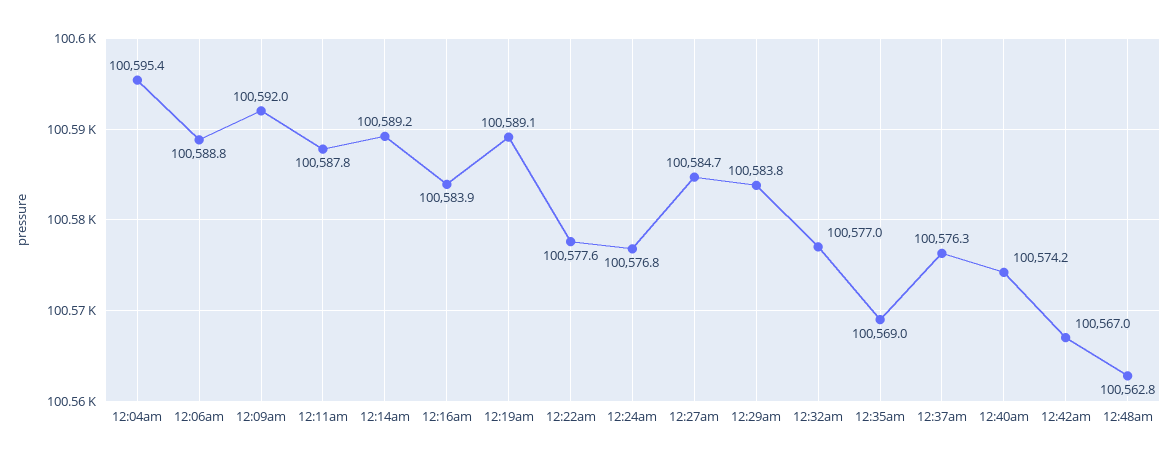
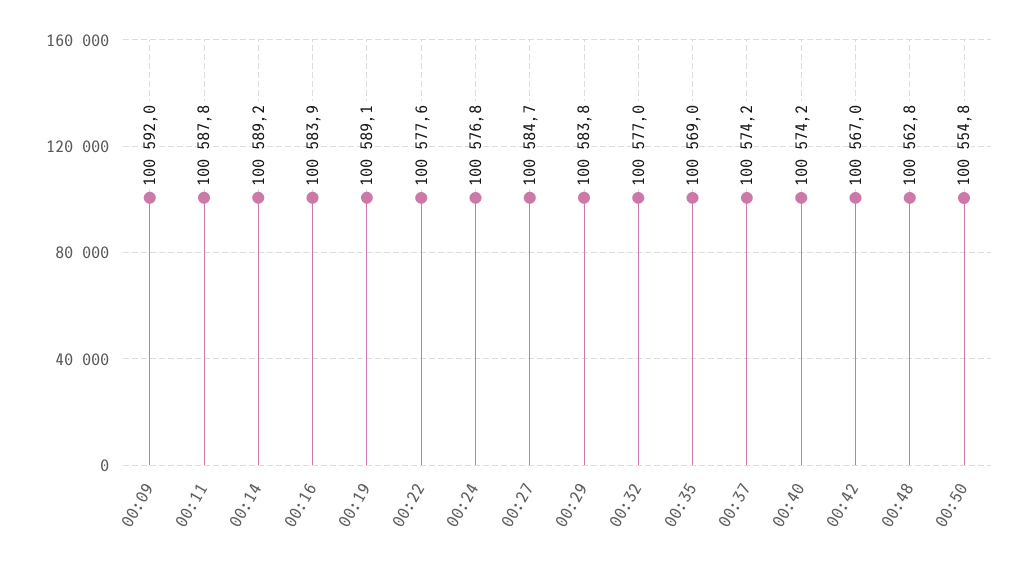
12:04am: 100595.4 -> none
12:06am: 100588.8 -> none
12:37am: 100576.3 -> 100574.2
00:50: none -> 100554.8

